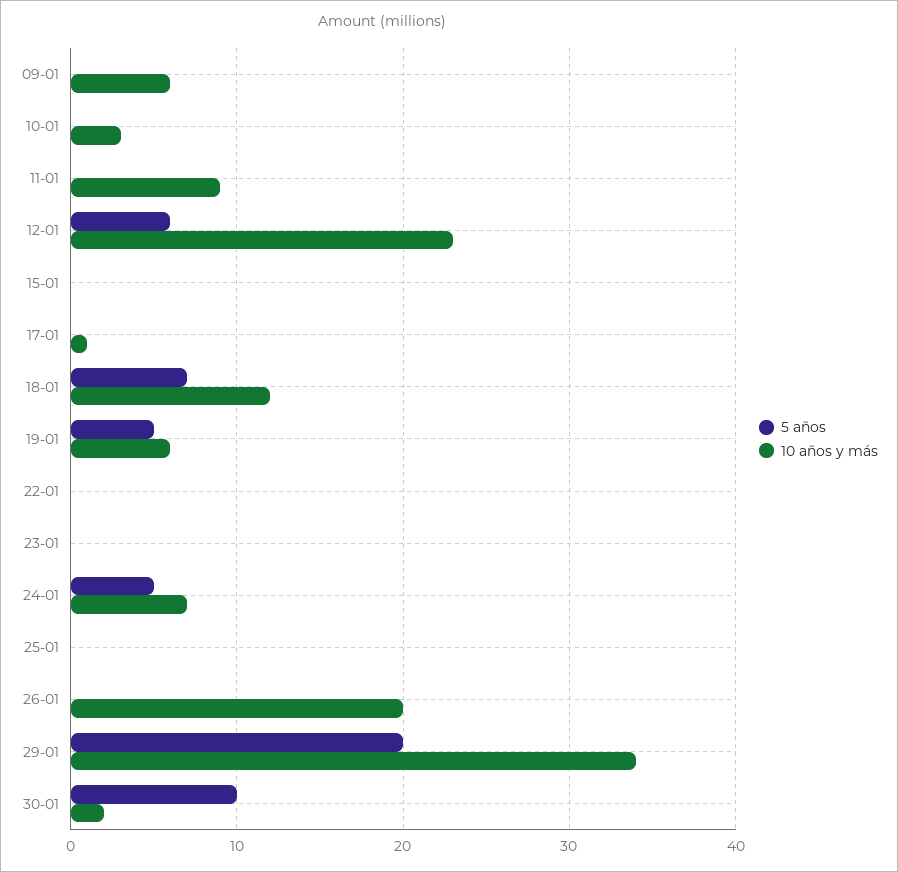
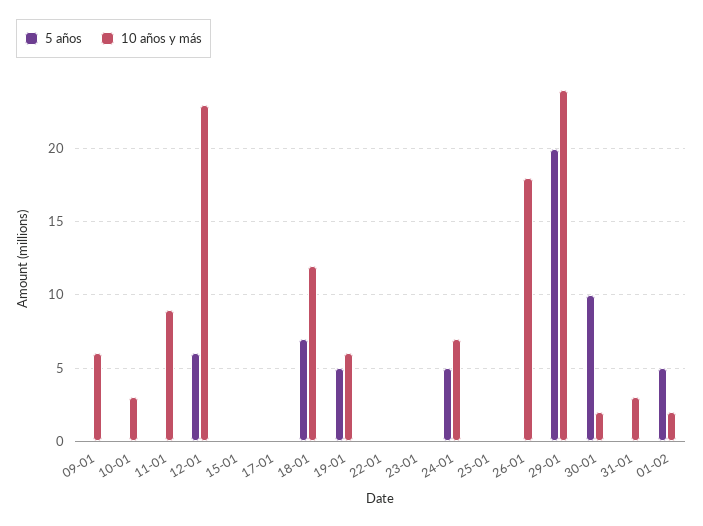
10 años y más, 17-01: 1 -> 0
10 años y más, 26-01: 20 -> 18
10 años y más, 29-01: 34 -> 24
5 años, 31-01: none -> 0
10 años y más, 31-01: none -> 3
5 años, 01-02: none -> 5
10 años y más, 01-02: none -> 2

